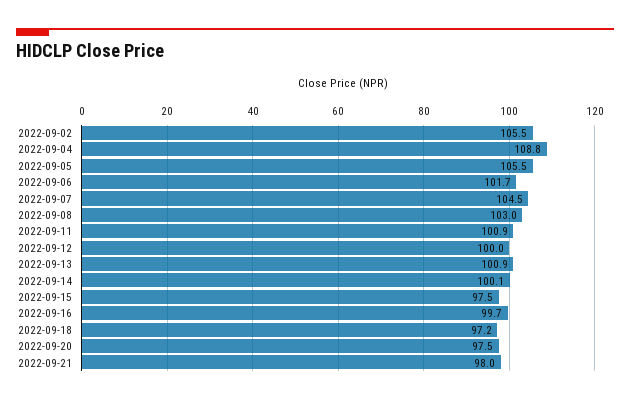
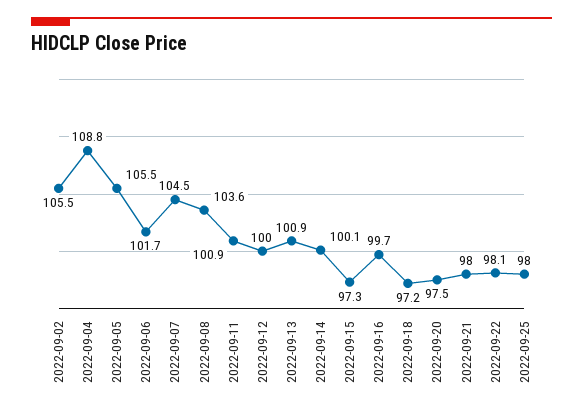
2022-09-08: 103 -> 103.6
2022-09-15: 97.5 -> 97.3
2022-09-22: none -> 98.1
2022-09-25: none -> 98

